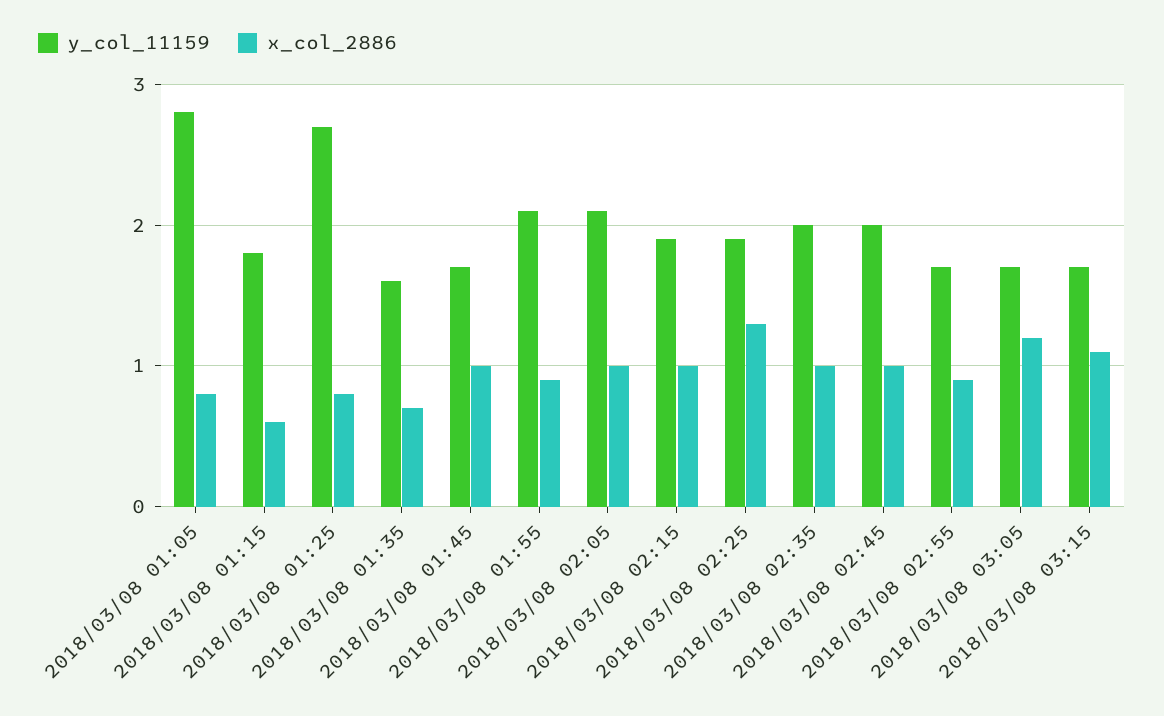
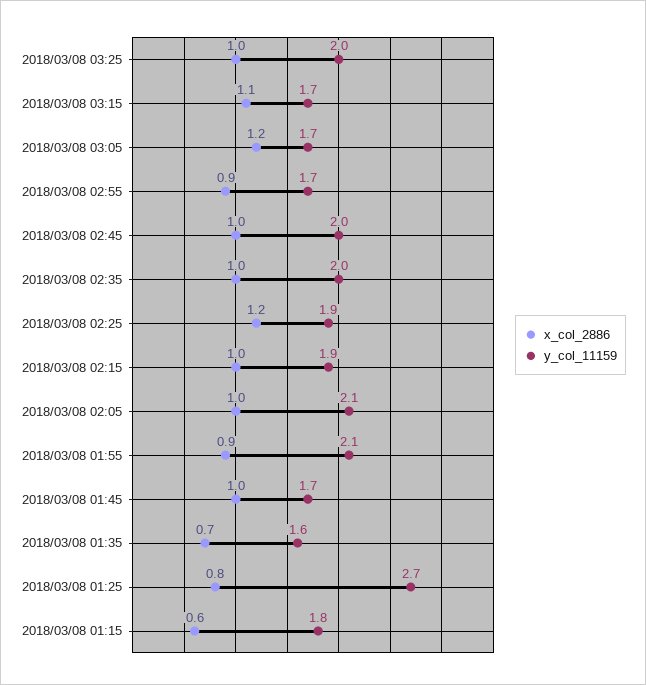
y_col_11159, 2018/03/08 01:05: 2.8 -> none
x_col_2886, 2018/03/08 01:05: 0.8 -> none
x_col_2886, 2018/03/08 02:25: 1.3 -> 1.2
x_col_2886, 2018/03/08 03:25: none -> 1
y_col_11159, 2018/03/08 03:25: none -> 2

